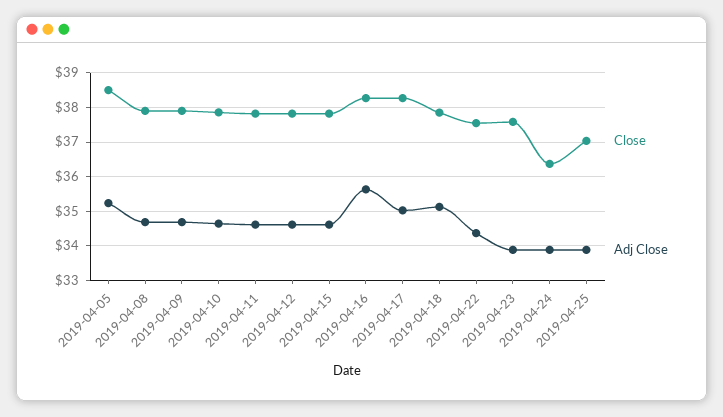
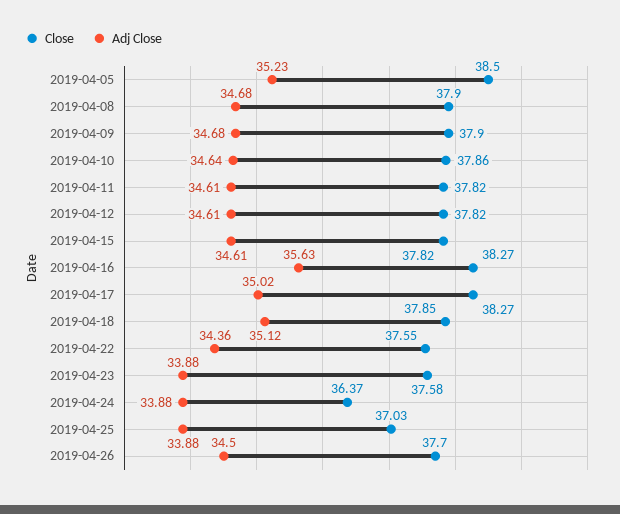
Close, 2019-04-26: none -> 37.7
Adj Close, 2019-04-26: none -> 34.5

